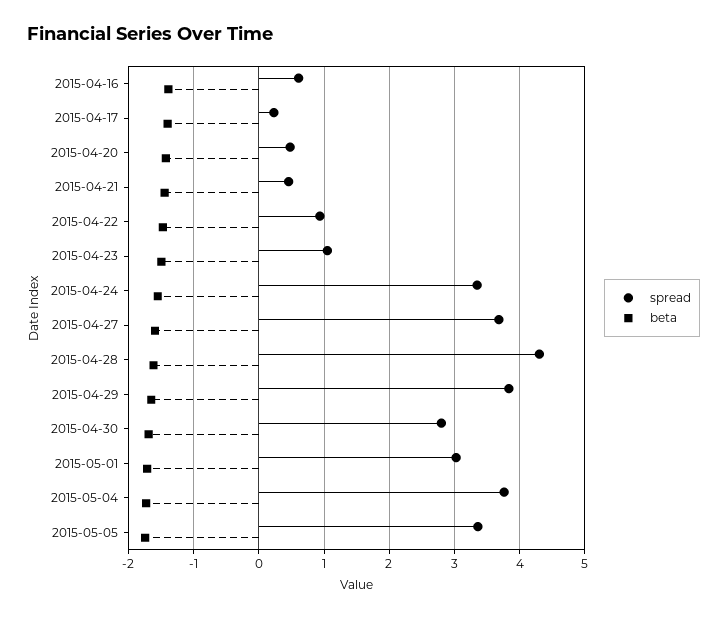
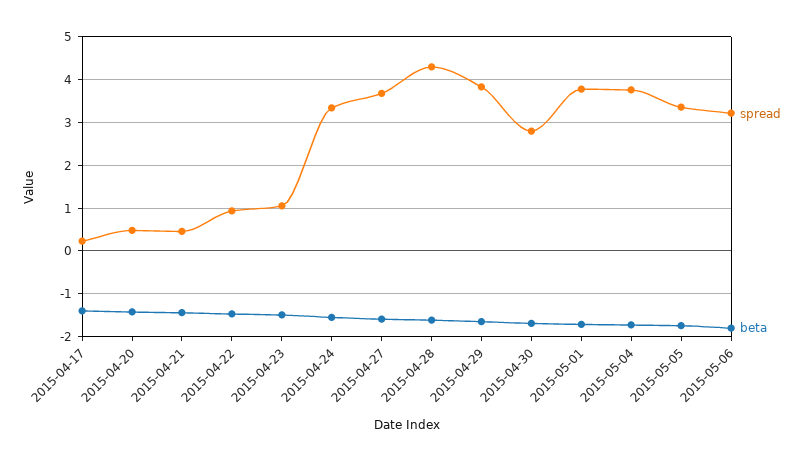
spread, 2015-04-16: 0.6 -> none
beta, 2015-04-16: -1.4 -> none
spread, 2015-05-01: 3 -> 3.8
spread, 2015-05-06: none -> 3.2
beta, 2015-05-06: none -> -1.8

